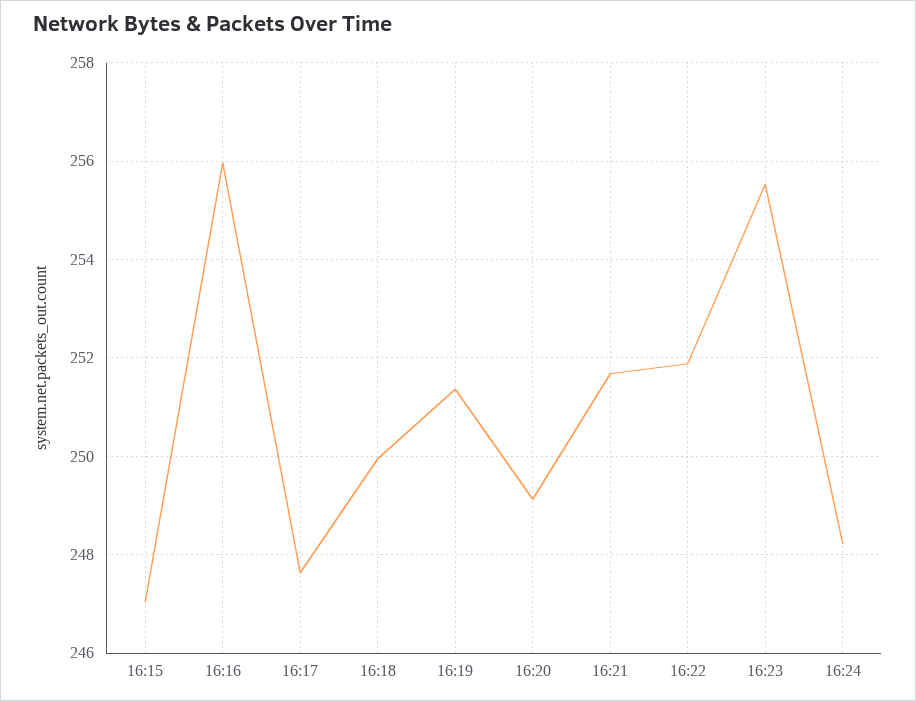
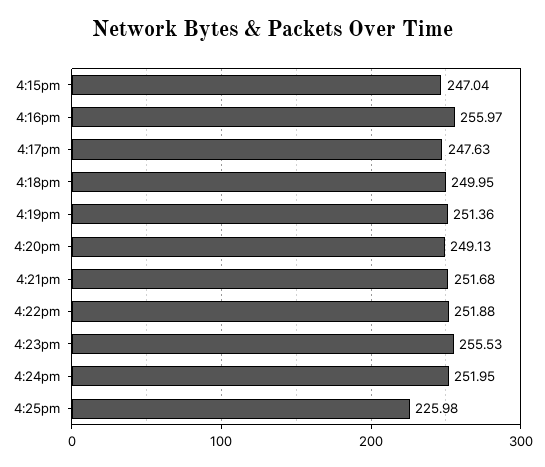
16:24: 248.2 -> 251.95
4:25pm: none -> 225.98

